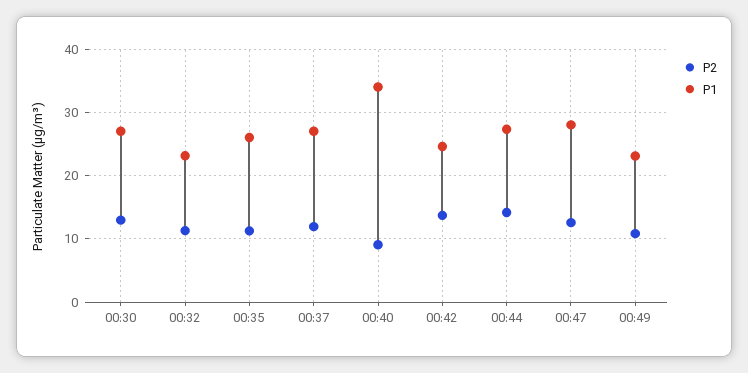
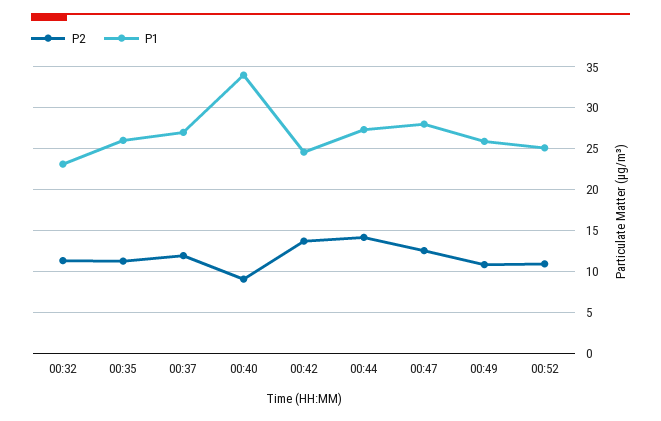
P2, 00:30: 13 -> none
P1, 00:30: 27 -> none
P1, 00:49: 23 -> 26
P2, 00:52: none -> 11
P1, 00:52: none -> 25

